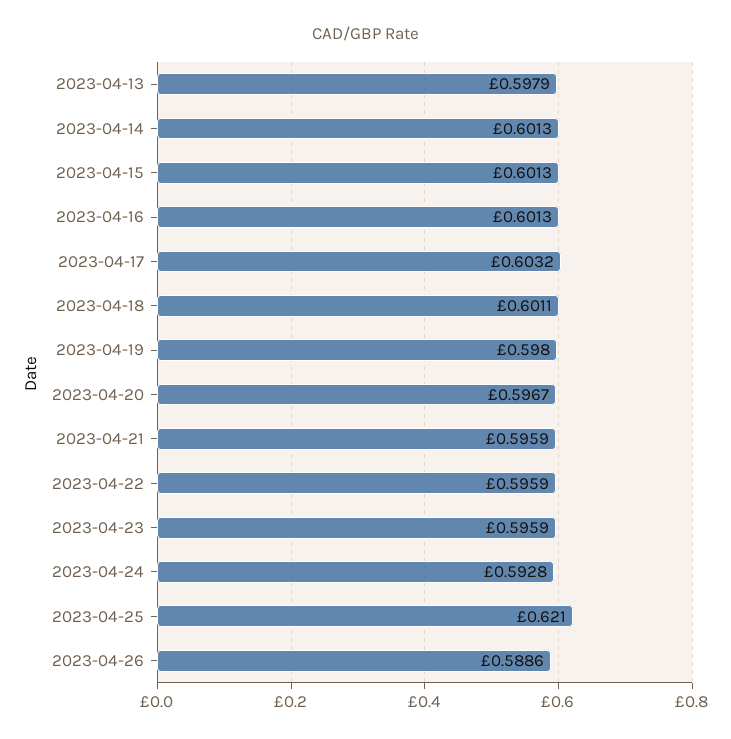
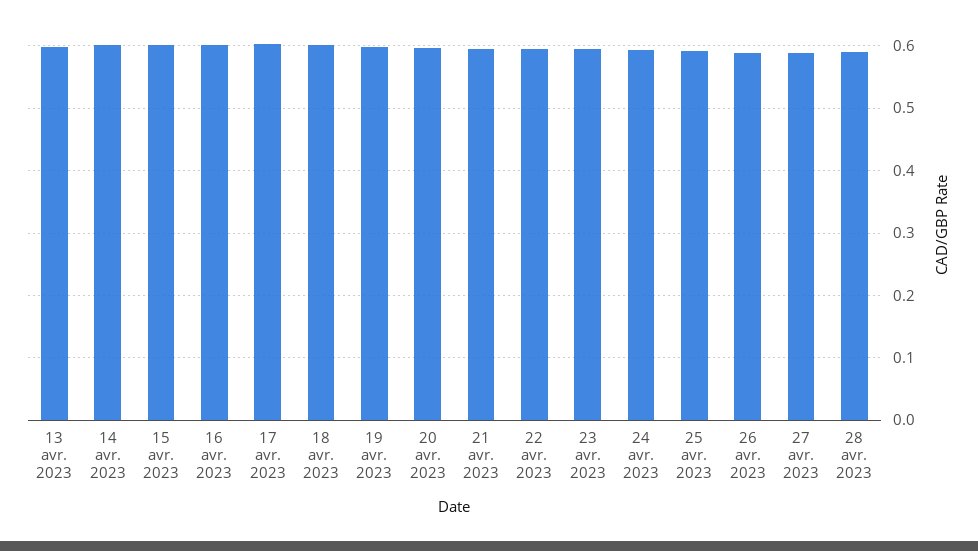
2023-04-25: 0.621 -> 0.59
27 avr. 2023: none -> 0.59
28 avr. 2023: none -> 0.59

